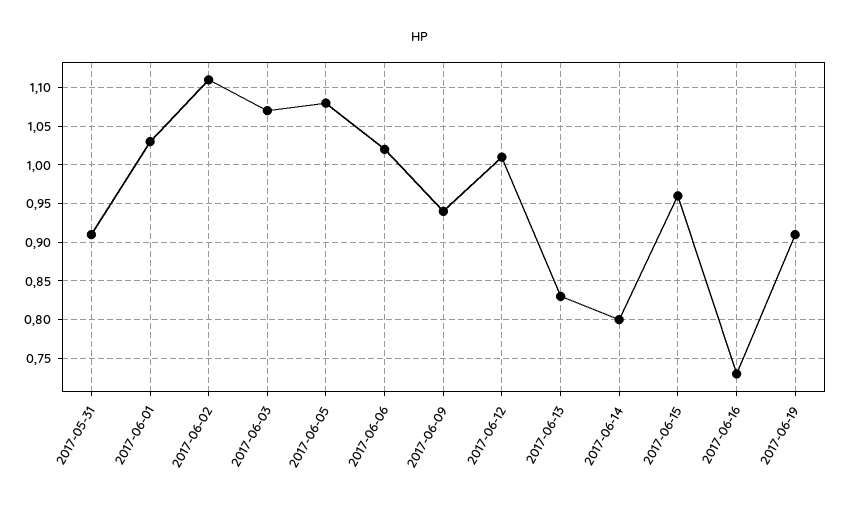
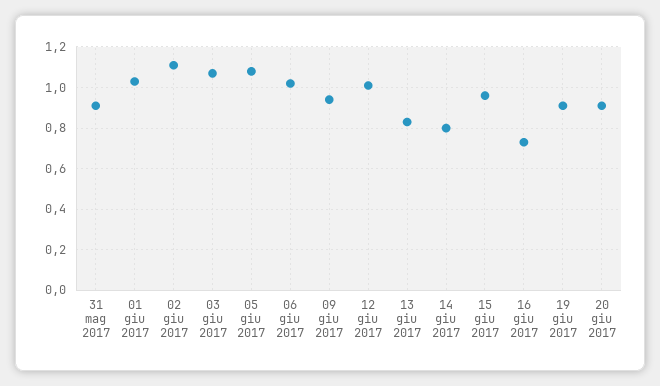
20 giu 2017: none -> 0.9

